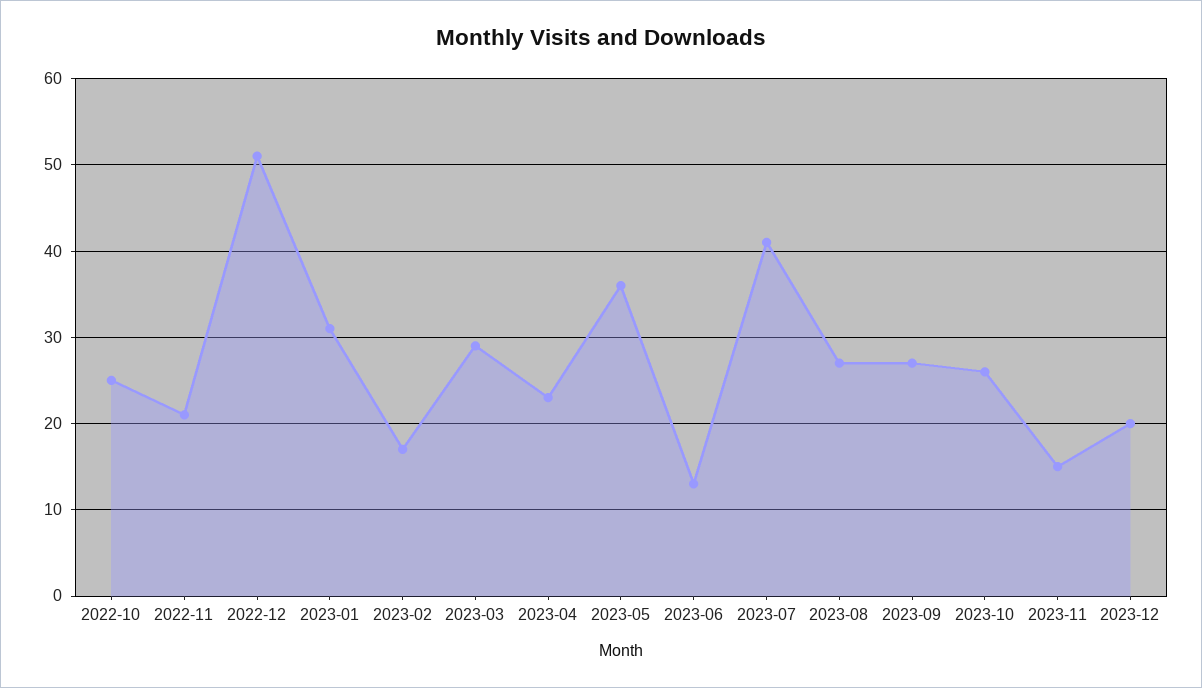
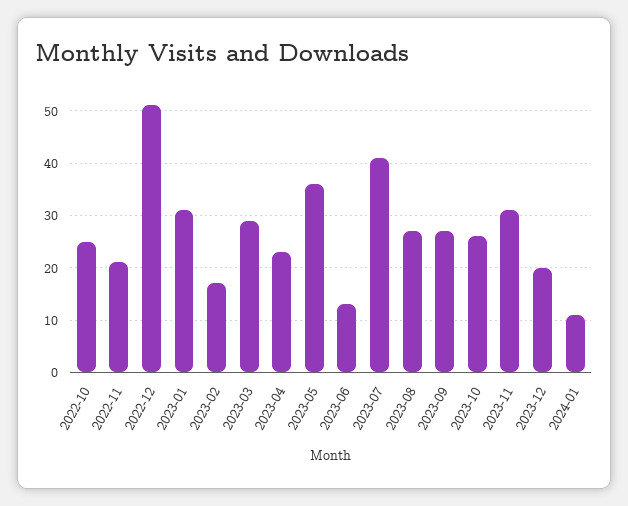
2023-11: 15 -> 30
2024-01: none -> 10

